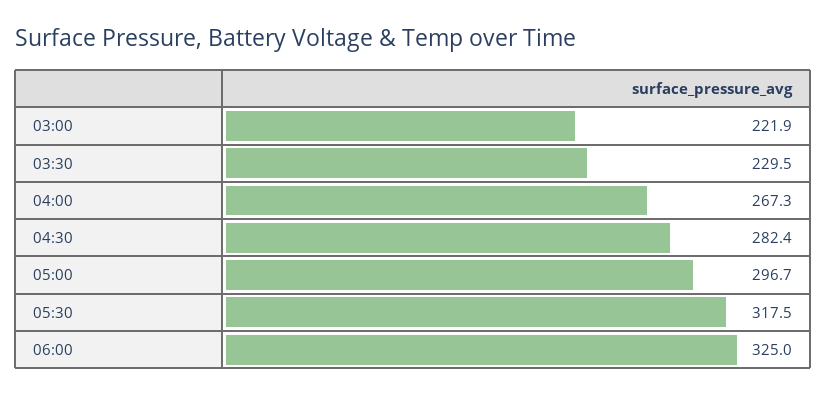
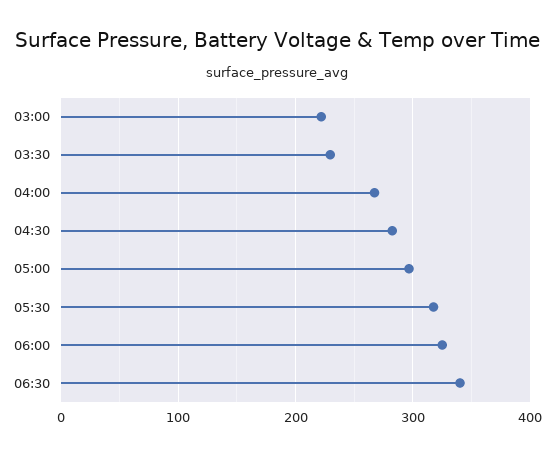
06:30: none -> 340

